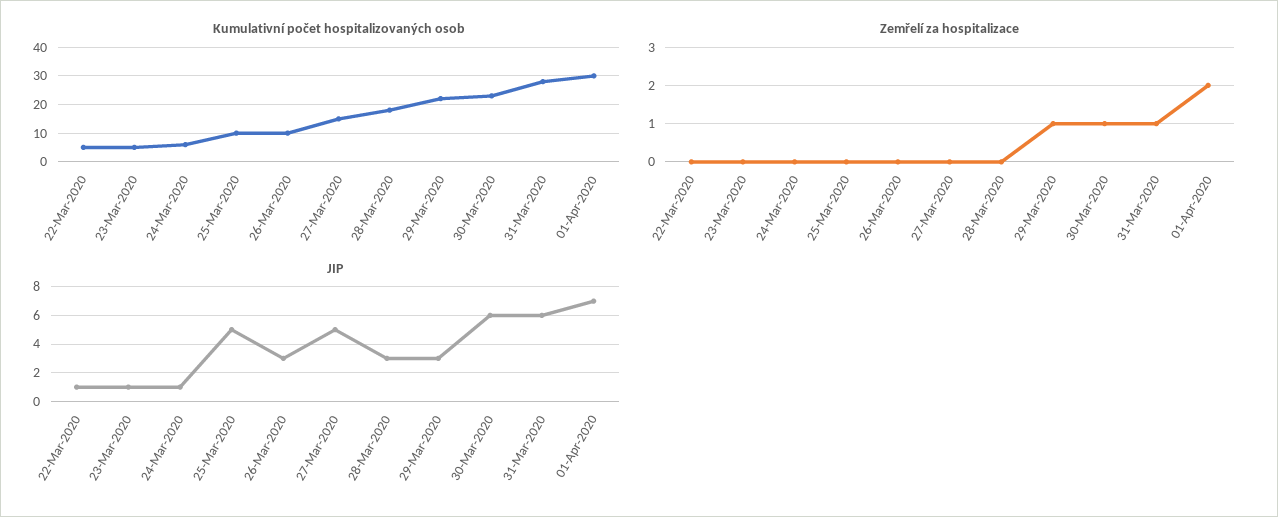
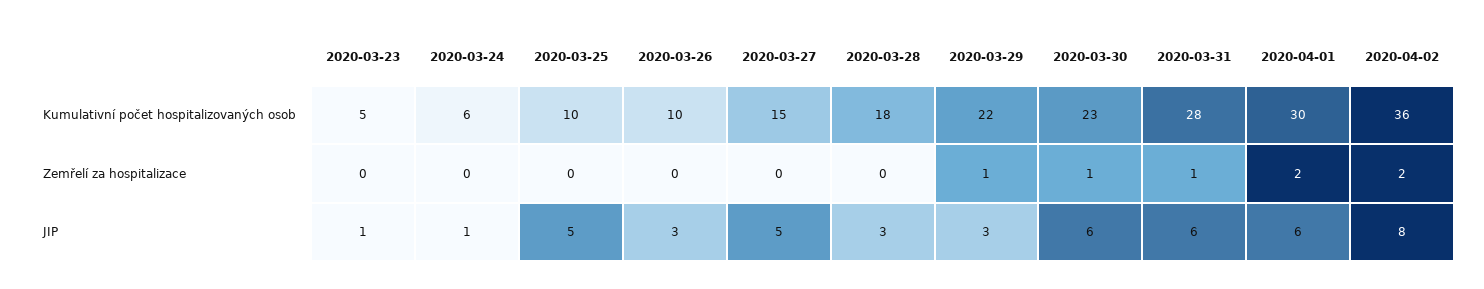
Kumulativní počet hospitalizovaných osob, 22-Mar-2020: 5 -> none
Zemřelí za hospitalizace, 22-Mar-2020: 0 -> none
JIP, 22-Mar-2020: 1 -> none
JIP, 01-Apr-2020: 7 -> 6
Kumulativní počet hospitalizovaných osob, 2020-04-02: none -> 36
Zemřelí za hospitalizace, 2020-04-02: none -> 2
JIP, 2020-04-02: none -> 8

